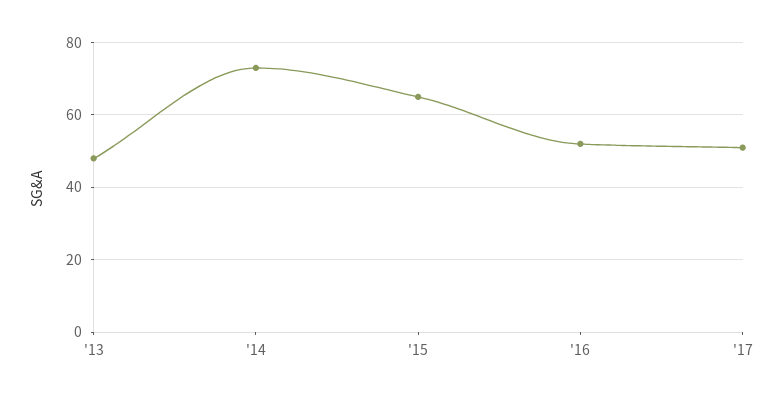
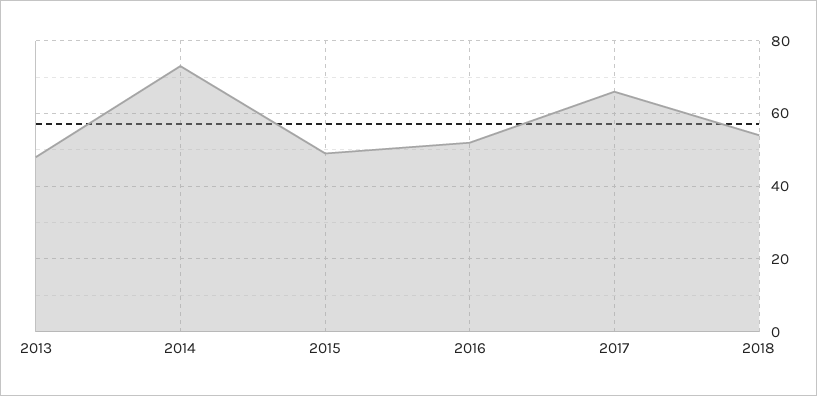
'15: 65 -> 50
'17: 50 -> 65
2018: none -> 55

